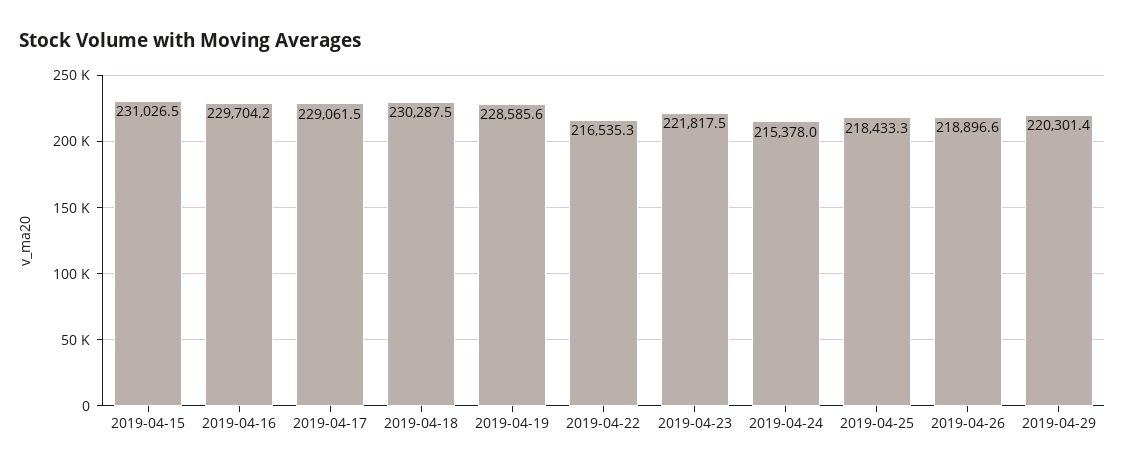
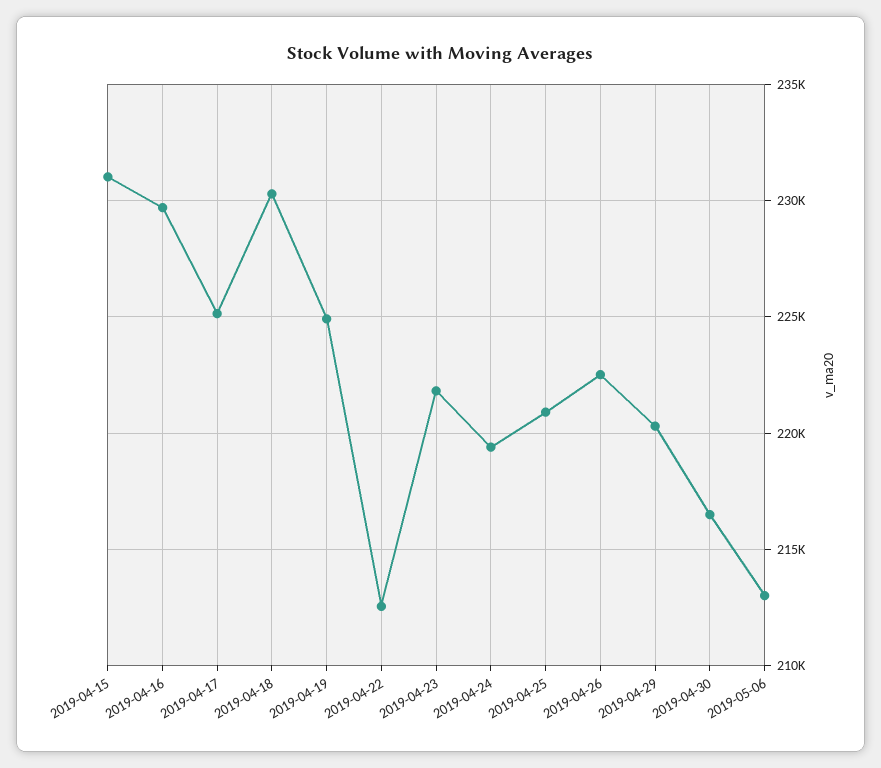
2019-04-17: 229061.5 -> 225000
2019-04-19: 228585.6 -> 225000
2019-04-22: 216535.3 -> 212500
2019-04-24: 215378 -> 219500
2019-04-25: 218433.3 -> 221000
2019-04-26: 218896.6 -> 222500
2019-04-30: none -> 216500
2019-05-06: none -> 213000

